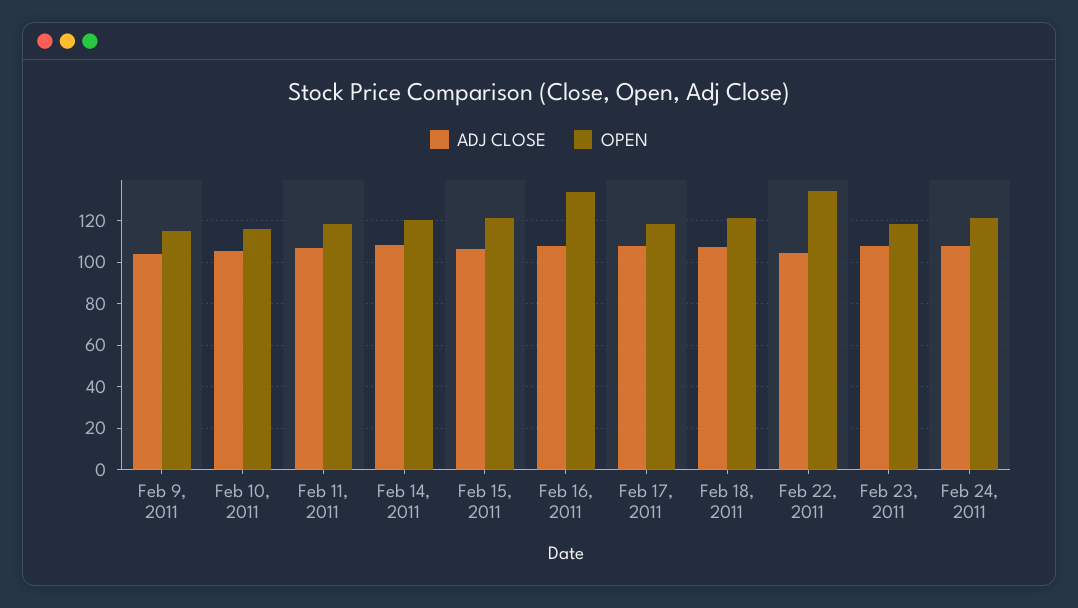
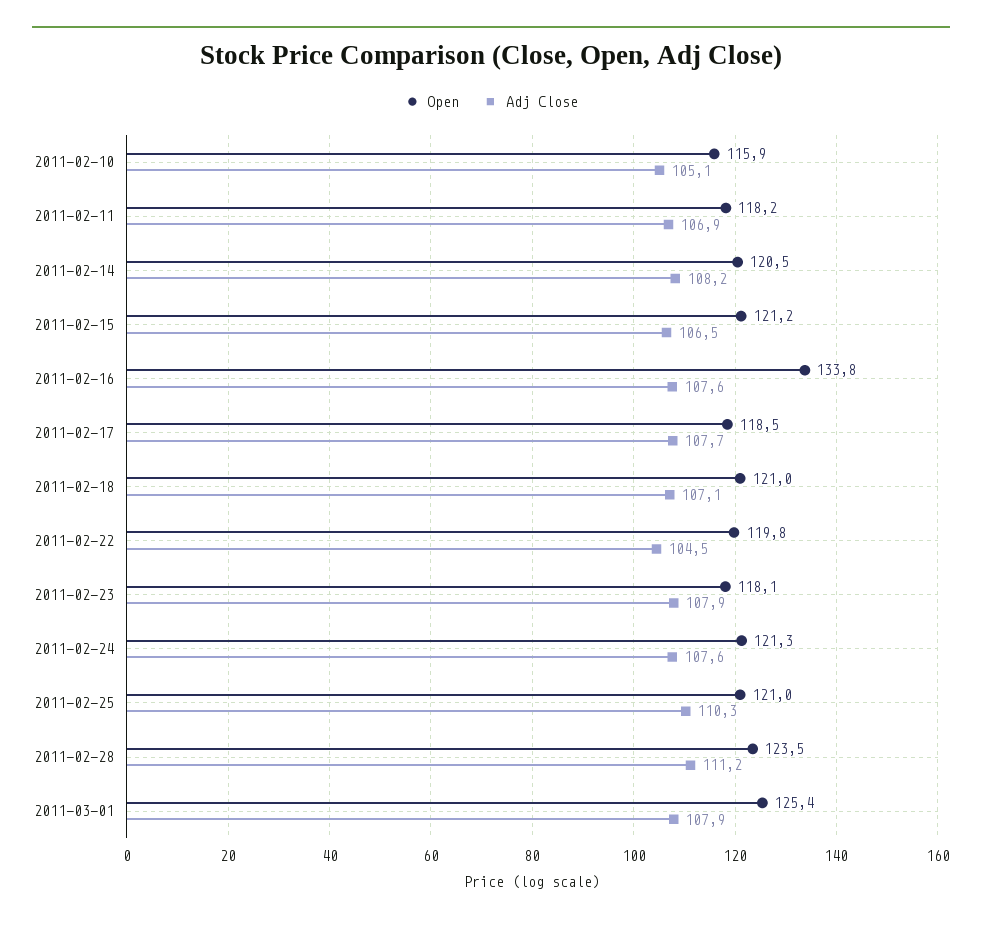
ADJ CLOSE, Feb 9, 2011: 105 -> none
OPEN, Feb 9, 2011: 115 -> none
OPEN, Feb 22, 2011: 135 -> 119.8
OPEN, 2011-02-25: none -> 121
ADJ CLOSE, 2011-02-25: none -> 110.3
OPEN, 2011-02-28: none -> 123.5
ADJ CLOSE, 2011-02-28: none -> 111.2
OPEN, 2011-03-01: none -> 125.4
ADJ CLOSE, 2011-03-01: none -> 107.9

